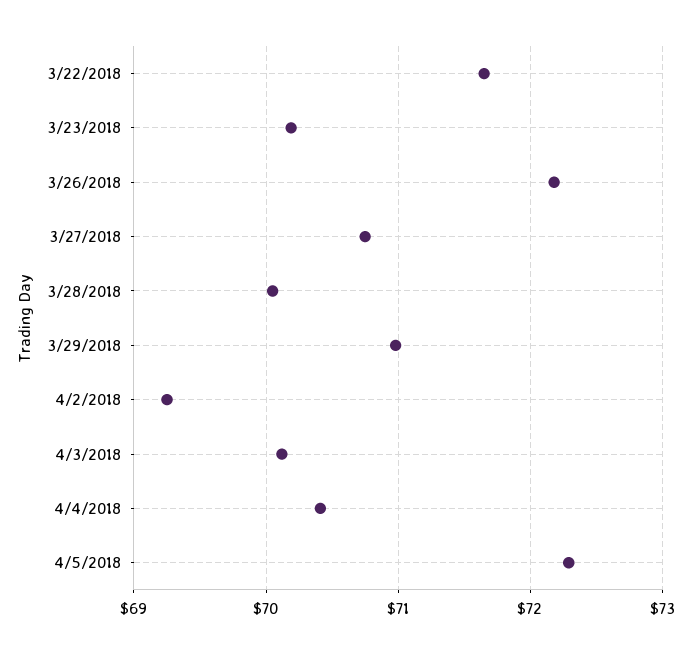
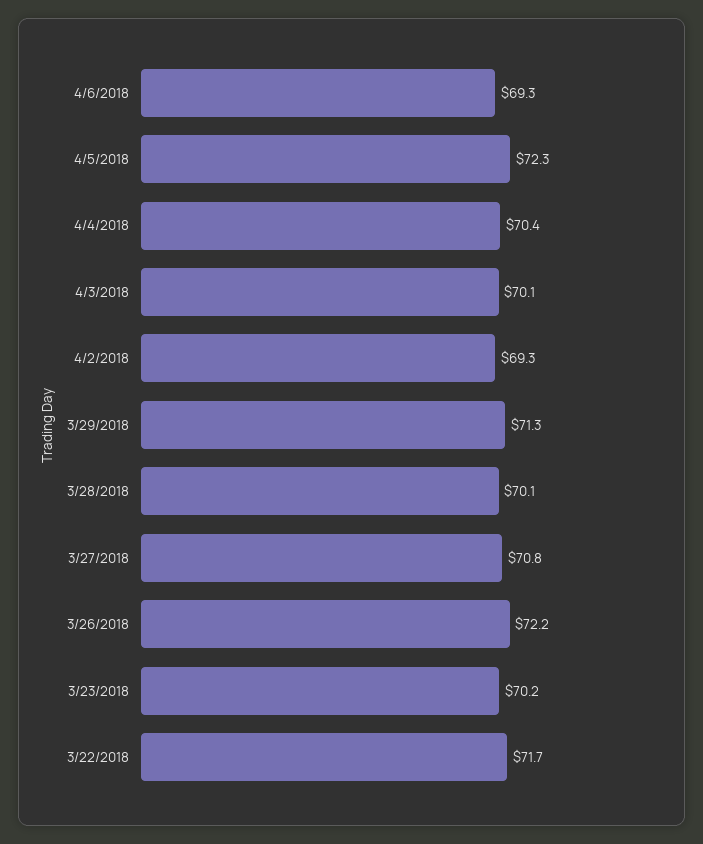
3/29/2018: 71 -> 71.3
4/6/2018: none -> 69.3

